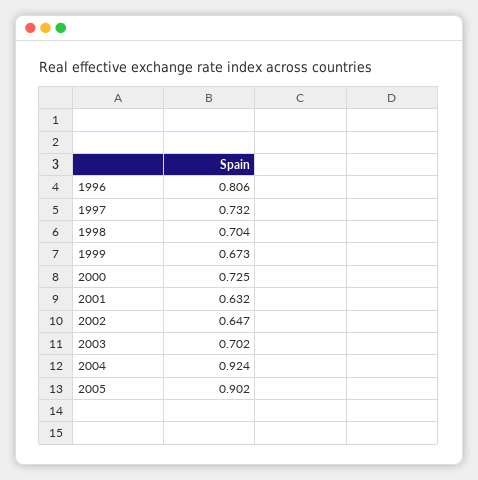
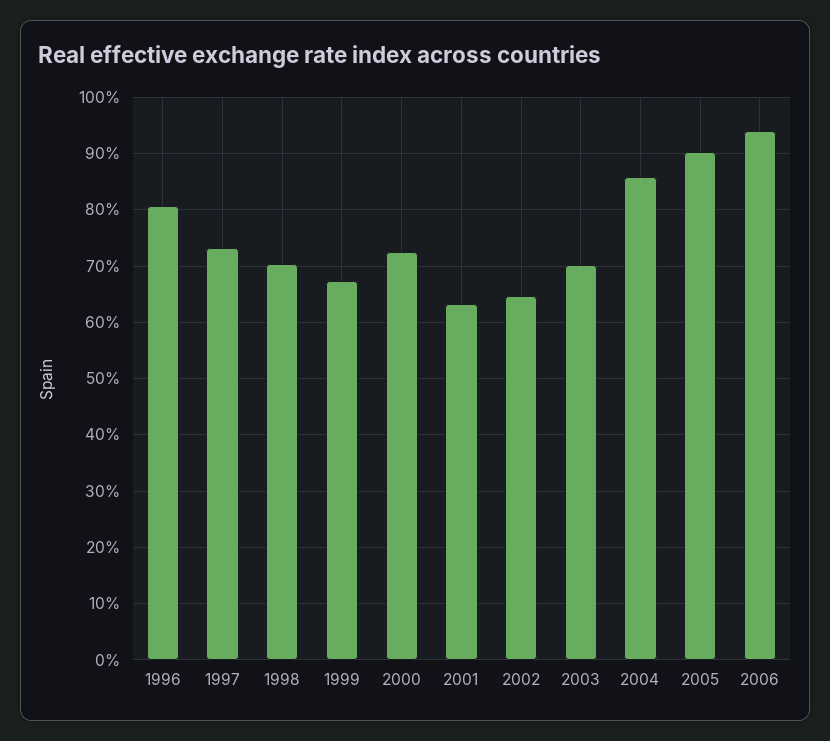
2004: 0.924 -> 0.86
2006: none -> 0.94

